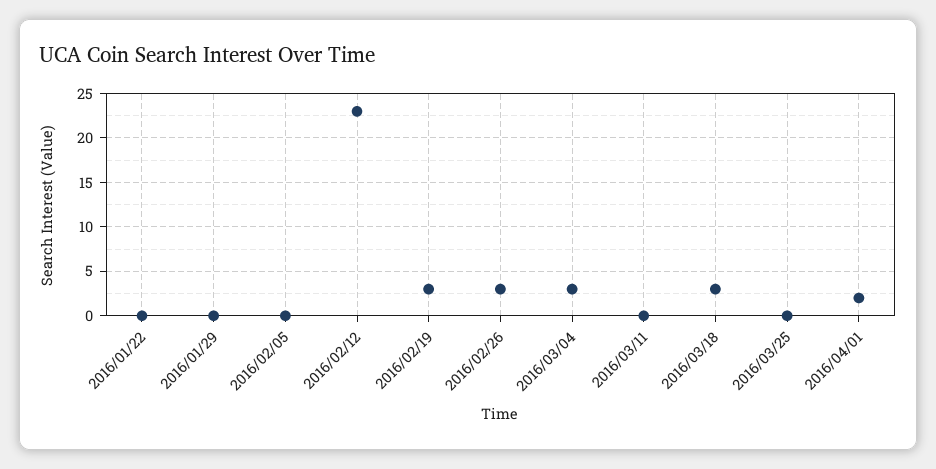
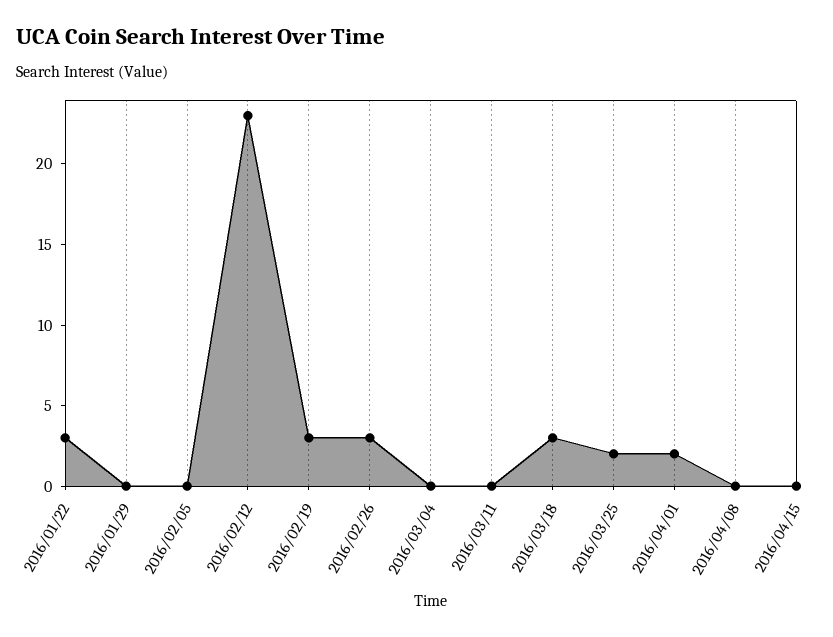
2016/01/22: 0 -> 3
2016/03/04: 3 -> 0
2016/03/25: 0 -> 2
2016/04/08: none -> 0
2016/04/15: none -> 0

